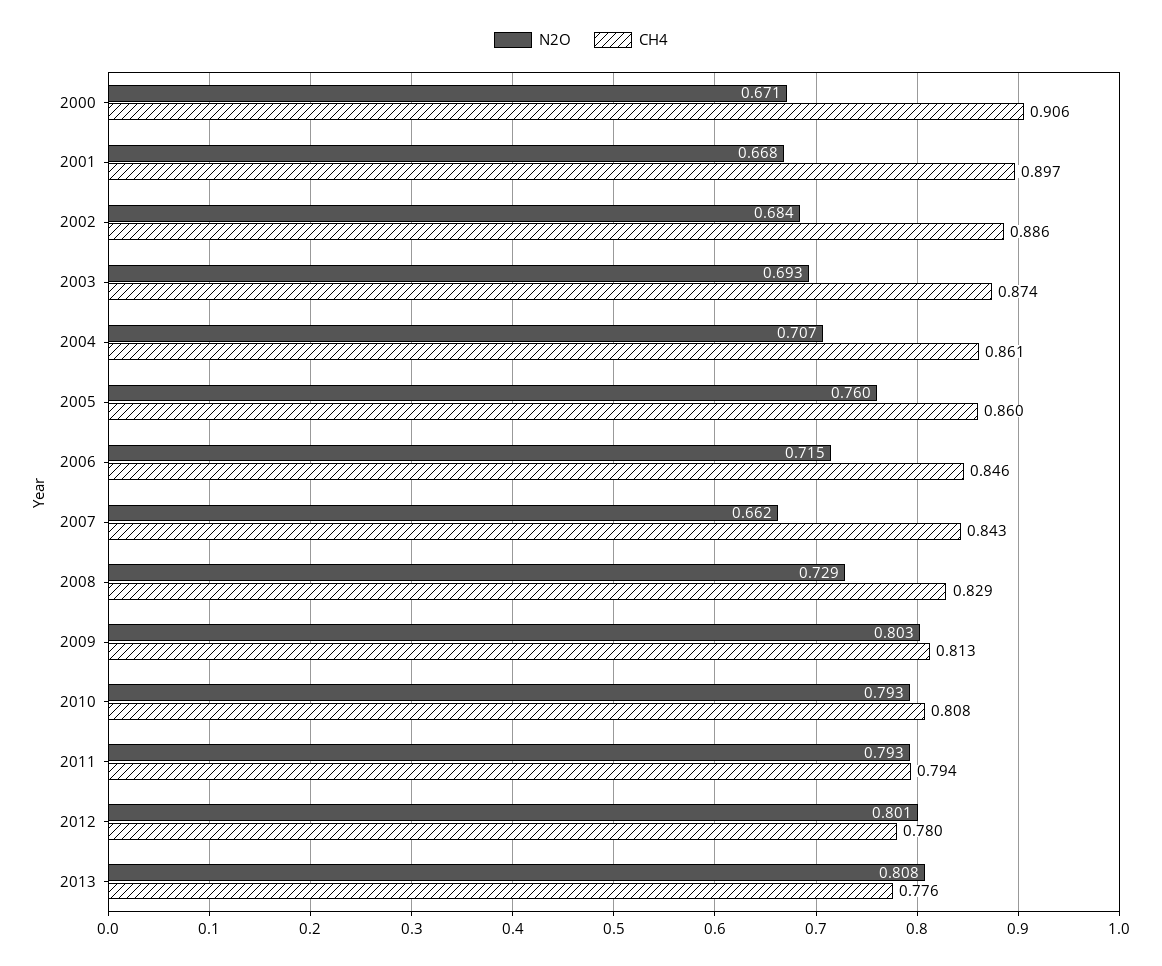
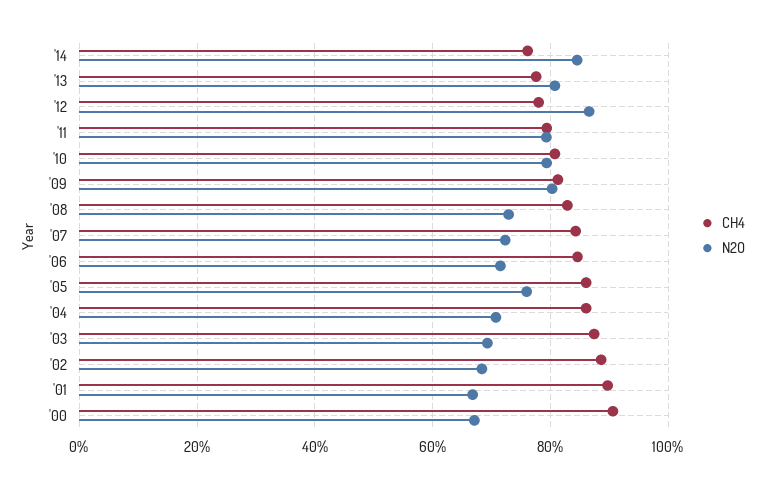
N2O, 2007: 0.662 -> 0.72
N2O, 2012: 0.801 -> 0.86
CH4, '14: none -> 0.76
N2O, '14: none -> 0.84

